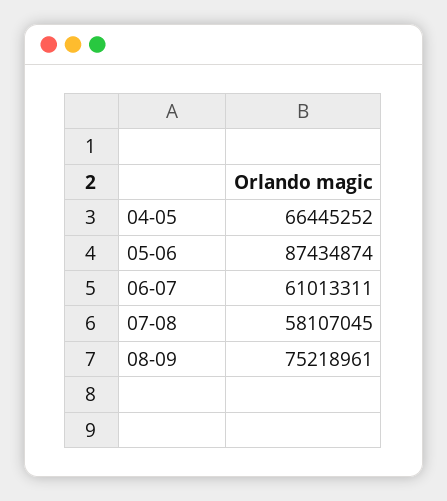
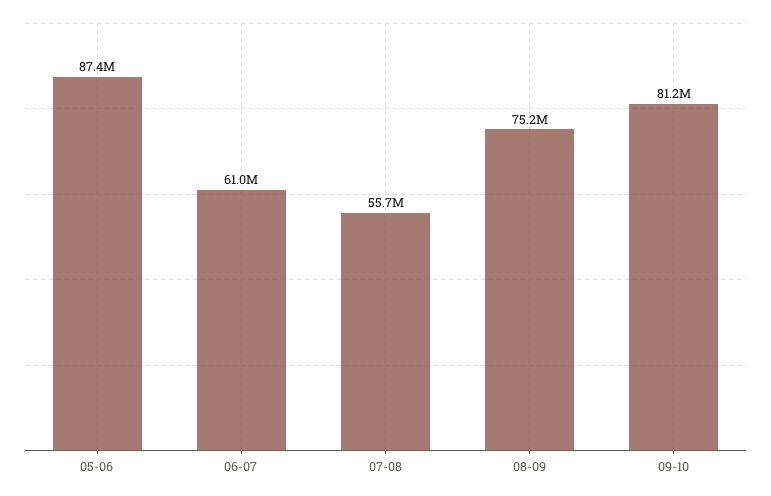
04-05: 66445252 -> none
07-08: 58107045 -> 55700000
09-10: none -> 81200000

